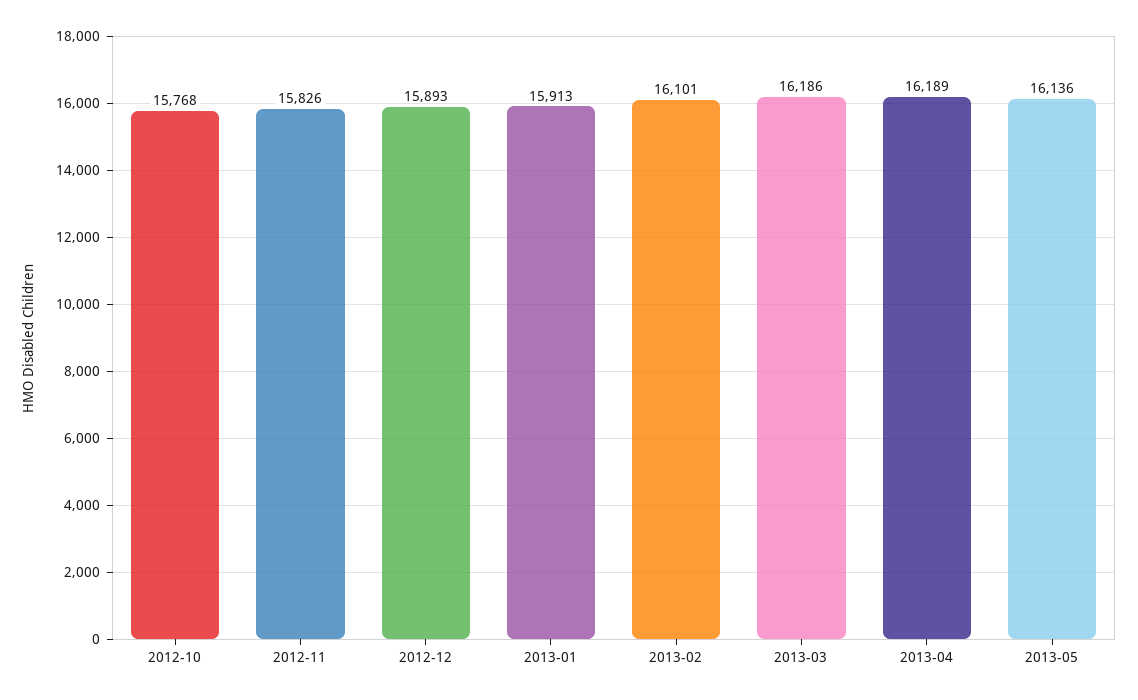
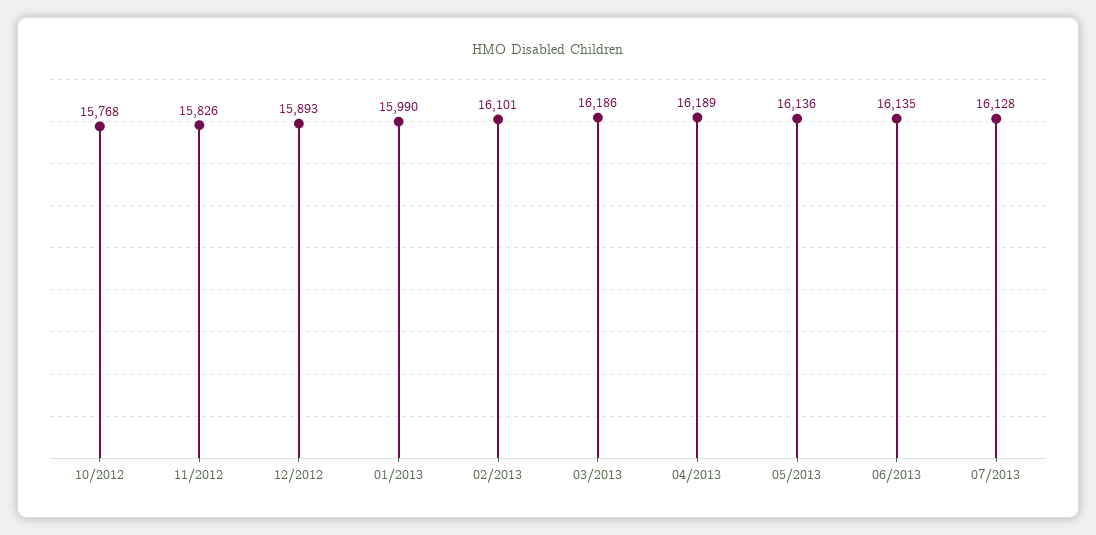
2013-01: 15913 -> 15990
06/2013: none -> 16135
07/2013: none -> 16128

